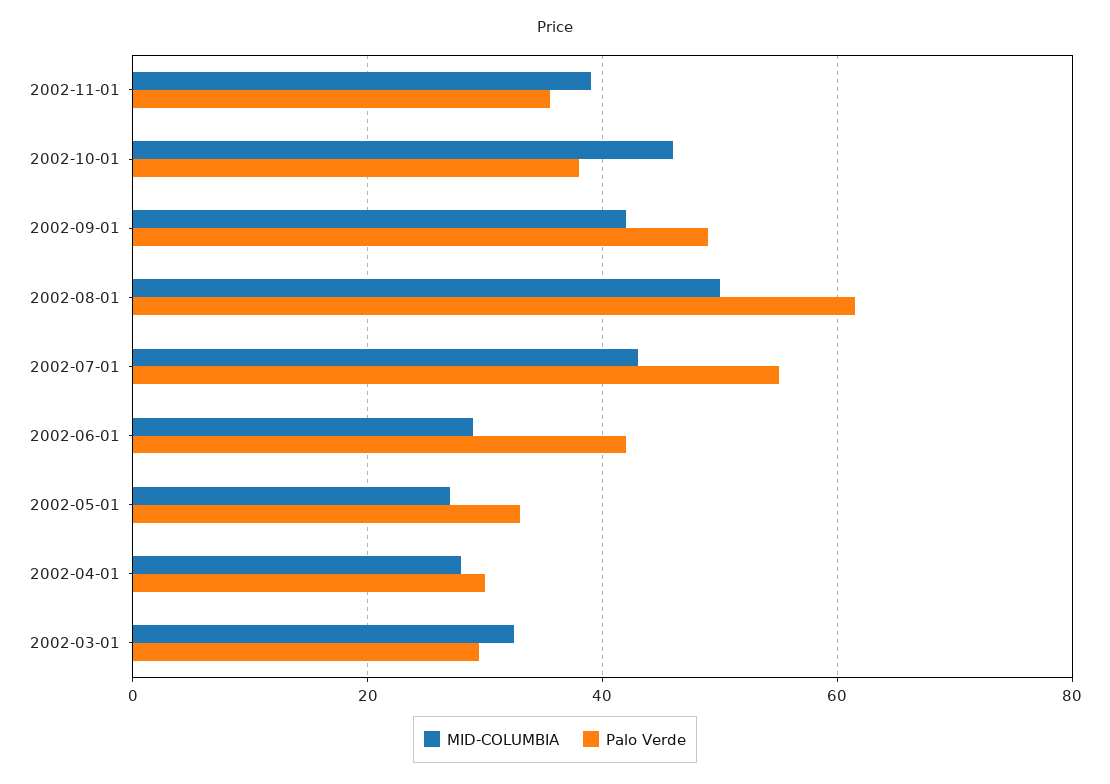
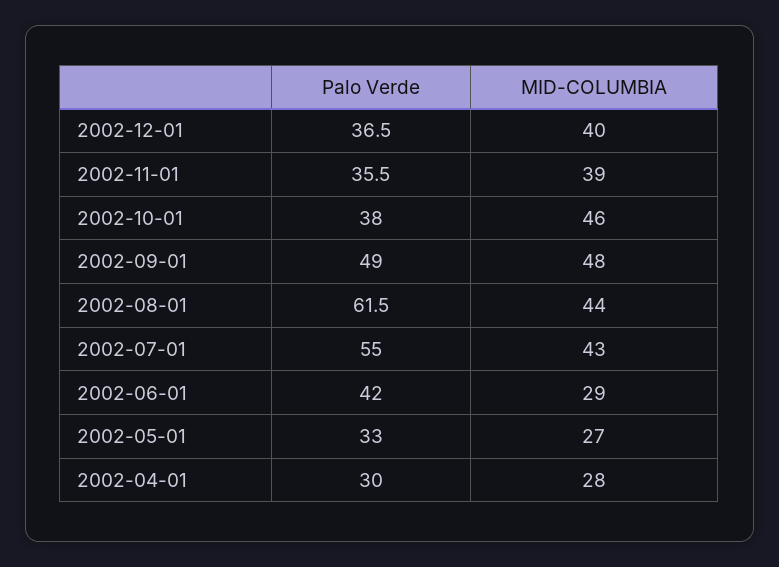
MID-COLUMBIA, 2002-09-01: 42 -> 48
MID-COLUMBIA, 2002-08-01: 50 -> 44
MID-COLUMBIA, 2002-03-01: 32 -> none
Palo Verde, 2002-03-01: 30 -> none
Palo Verde, 2002-12-01: none -> 36.5
MID-COLUMBIA, 2002-12-01: none -> 40

